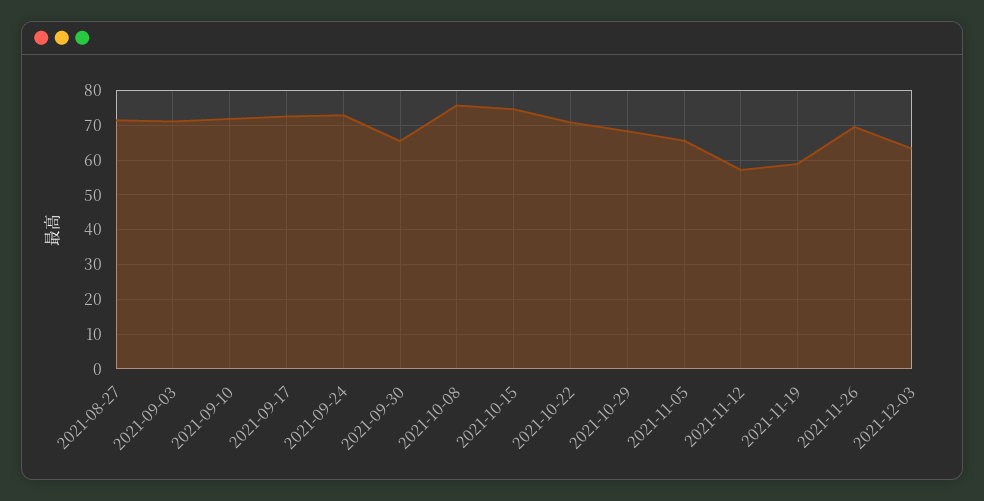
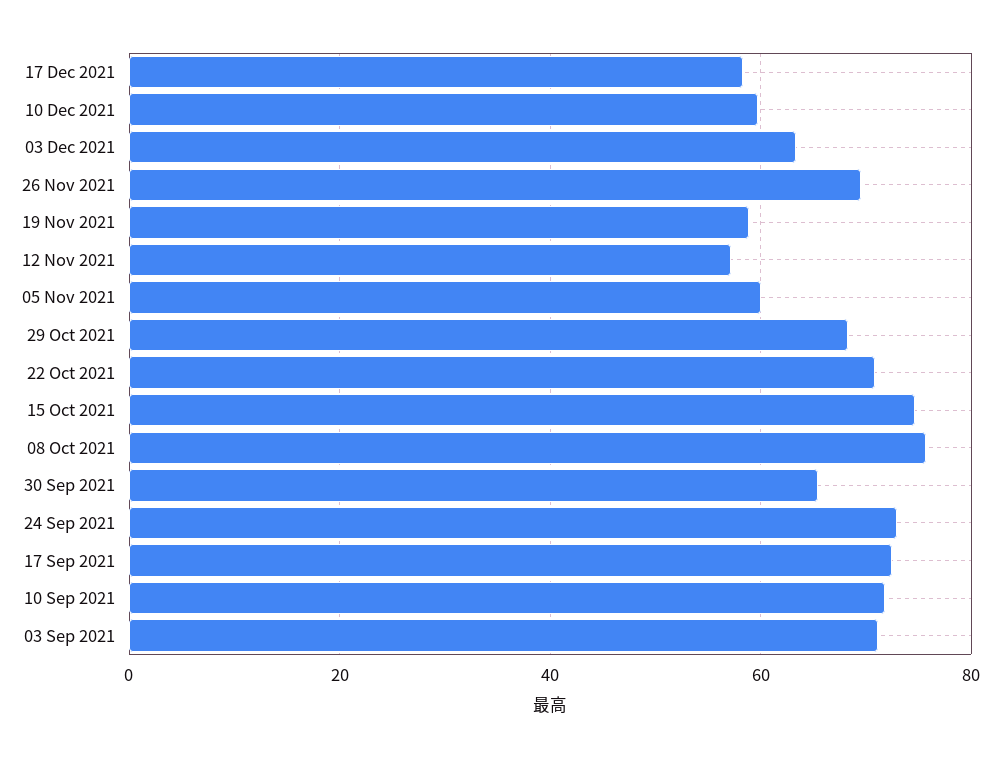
2021-08-27: 72 -> none
2021-11-05: 66 -> 60
17 Dec 2021: none -> 58
10 Dec 2021: none -> 60

